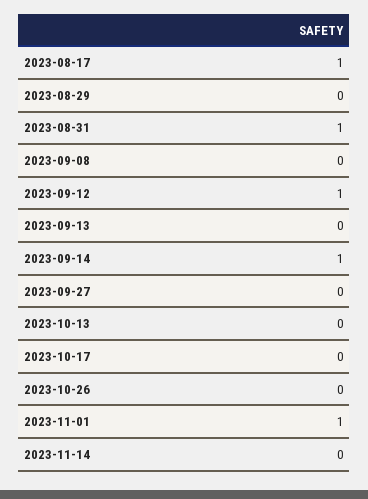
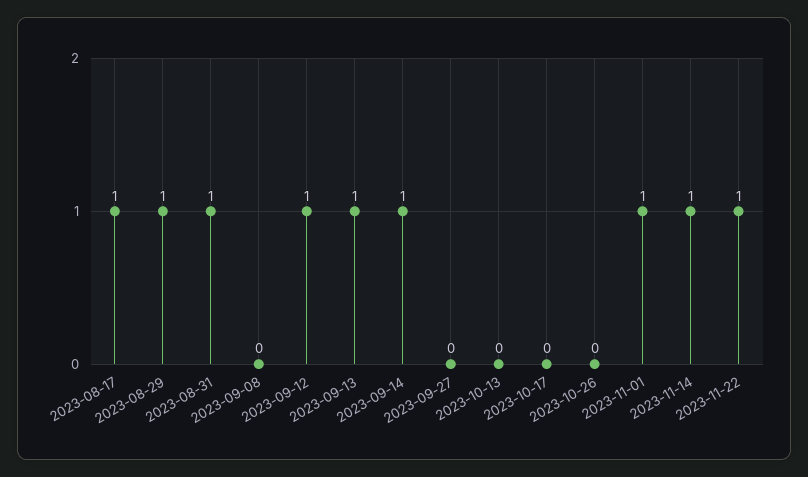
2023-08-29: 0 -> 1
2023-09-13: 0 -> 1
2023-11-14: 0 -> 1
2023-11-22: none -> 1

